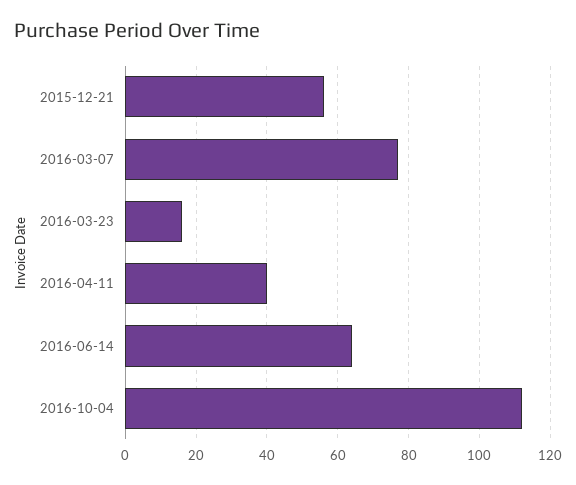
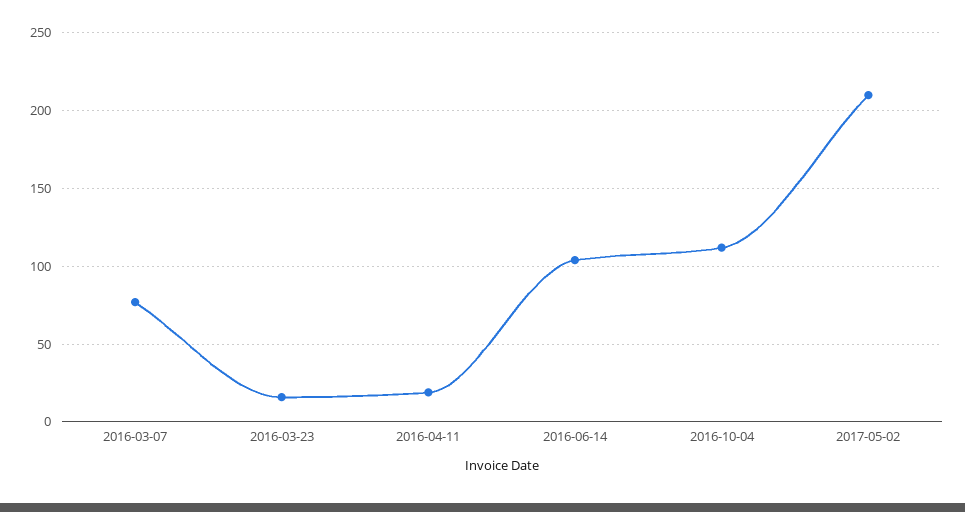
2015-12-21: 55 -> none
2016-04-11: 40 -> 20
2016-06-14: 65 -> 105
2017-05-02: none -> 210

